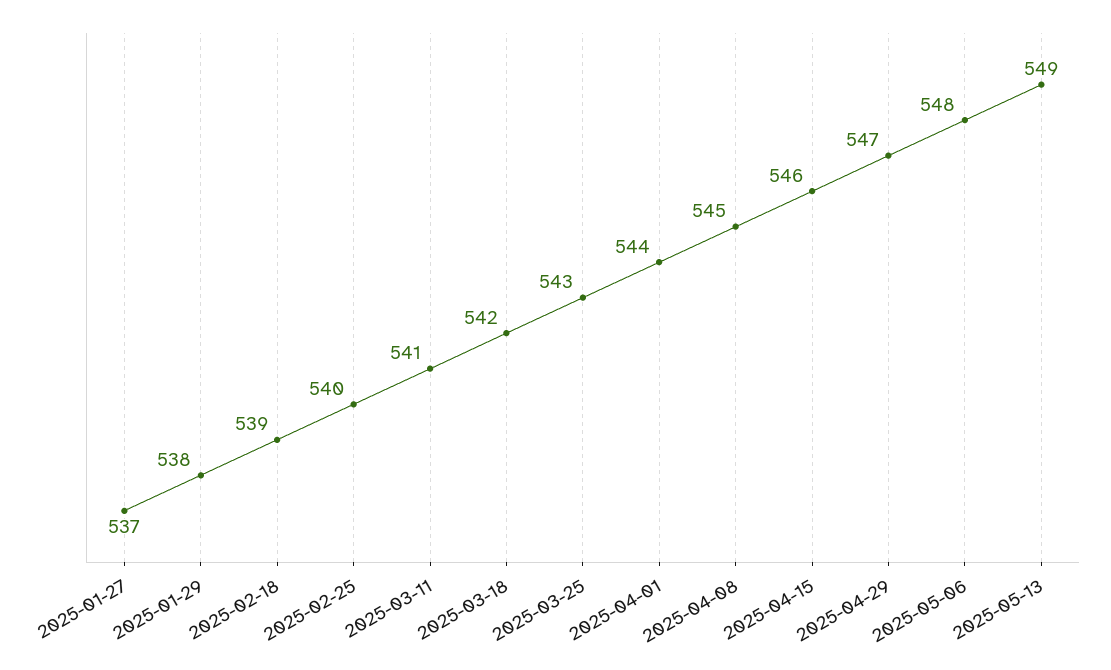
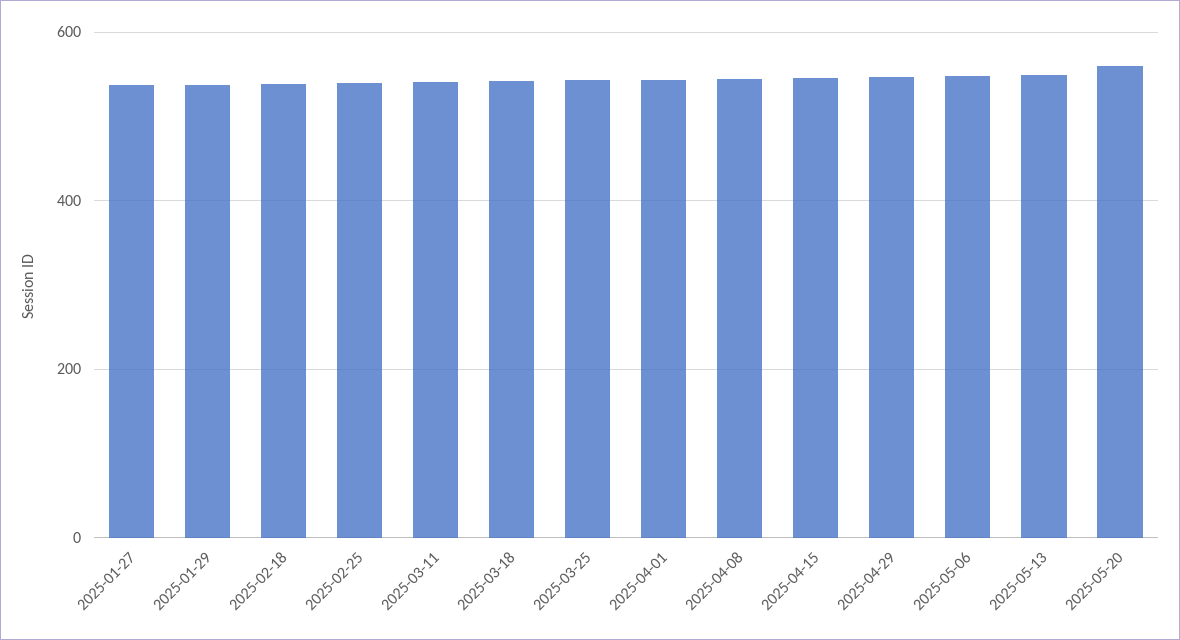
2025-05-20: none -> 560

